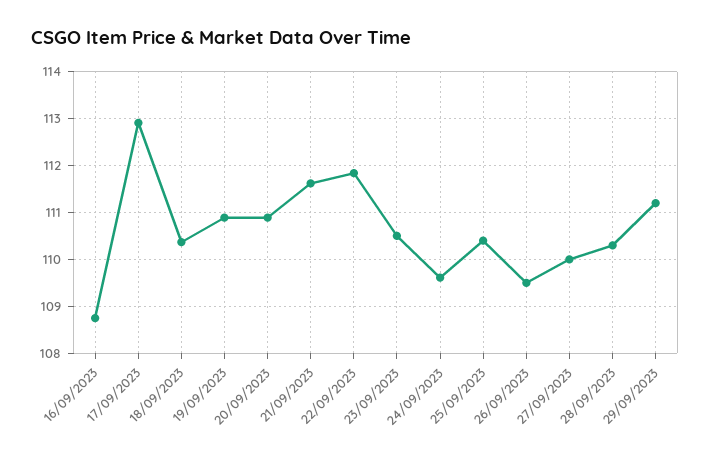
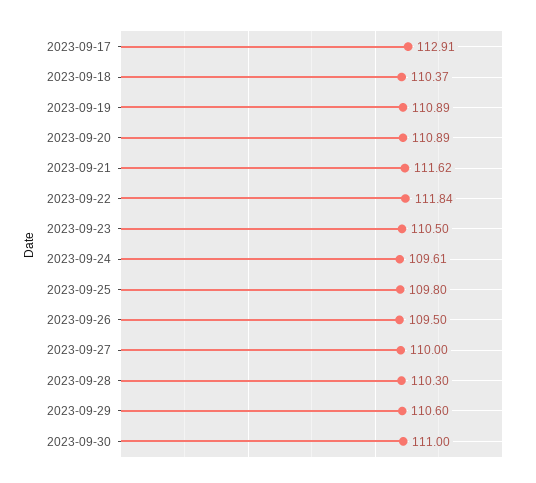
16/09/2023: 108.8 -> none
25/09/2023: 110.4 -> 109.8
29/09/2023: 111.2 -> 110.6
2023-09-30: none -> 111

